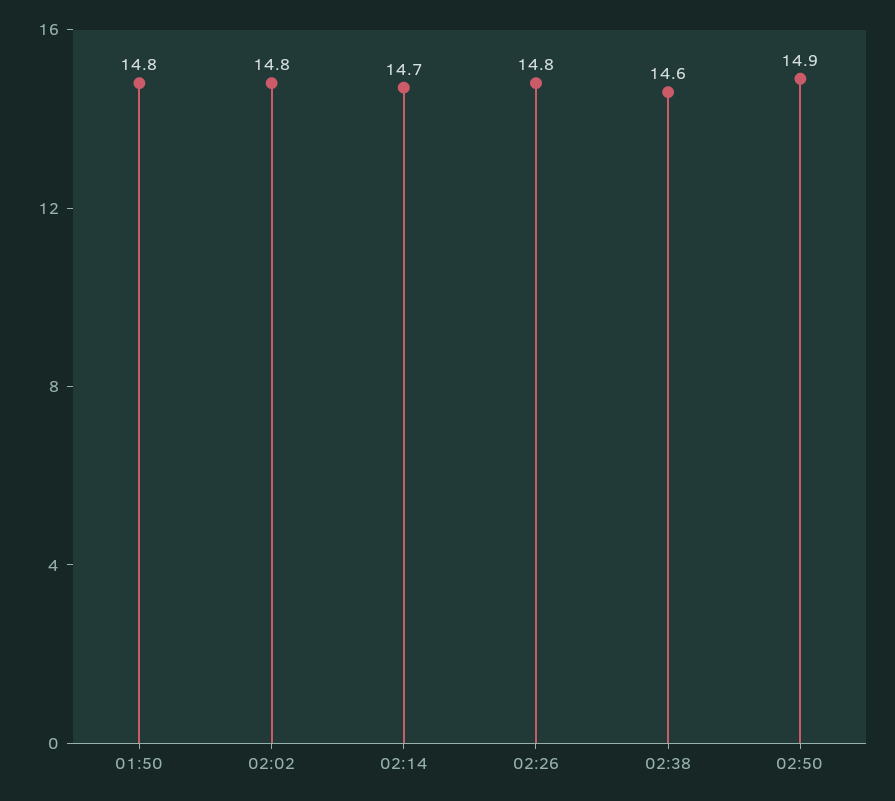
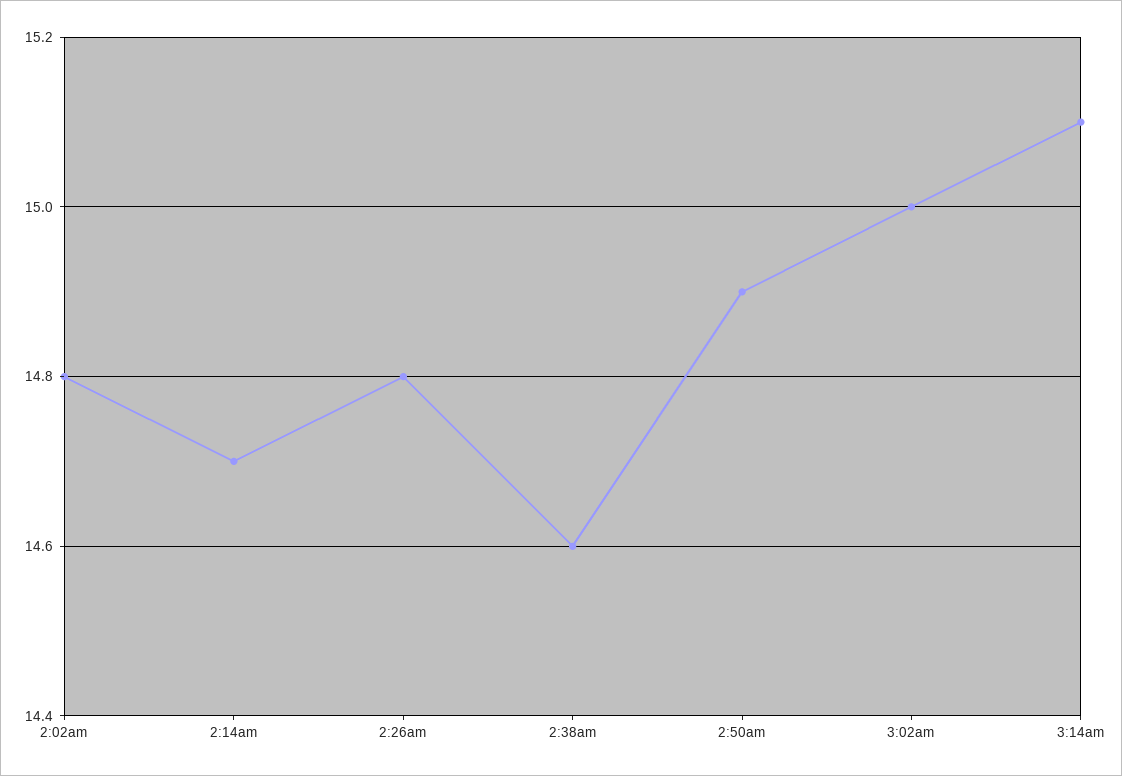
01:50: 14.8 -> none
3:02am: none -> 15
3:14am: none -> 15.1

